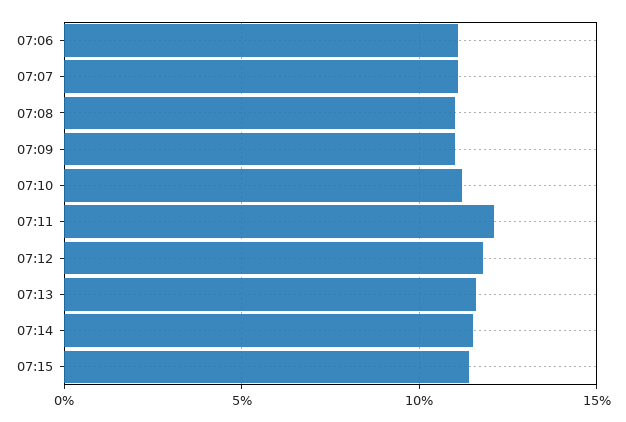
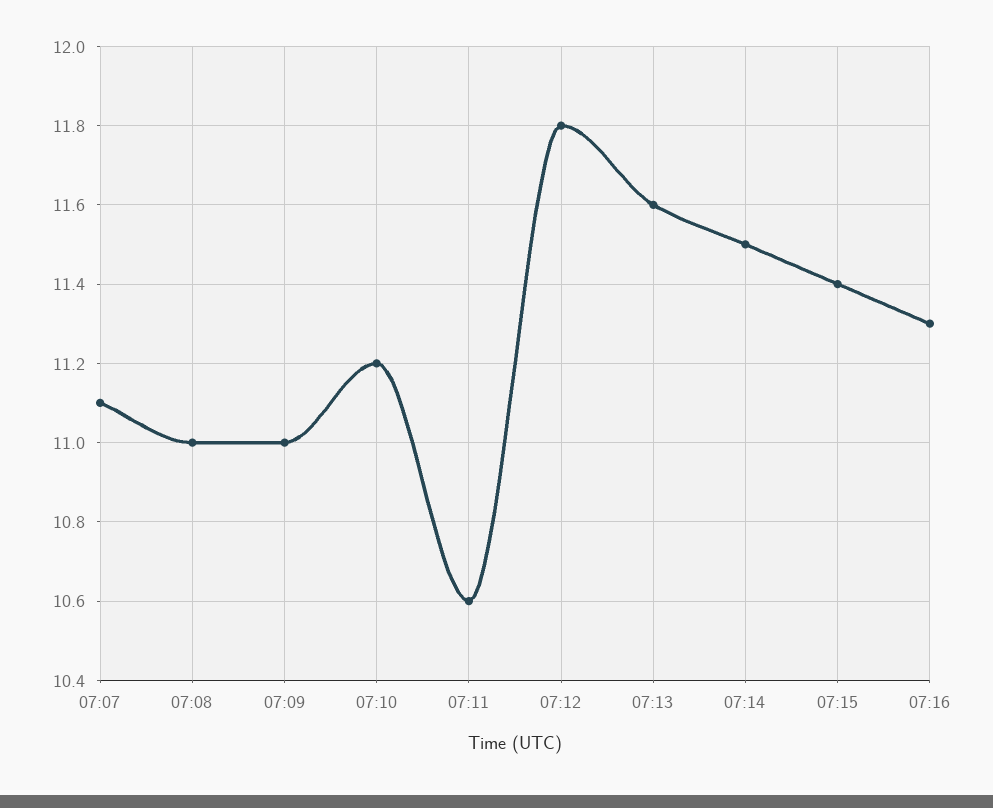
07:06: 11 -> none
07:11: 12 -> 10.6
07:16: none -> 11.3

